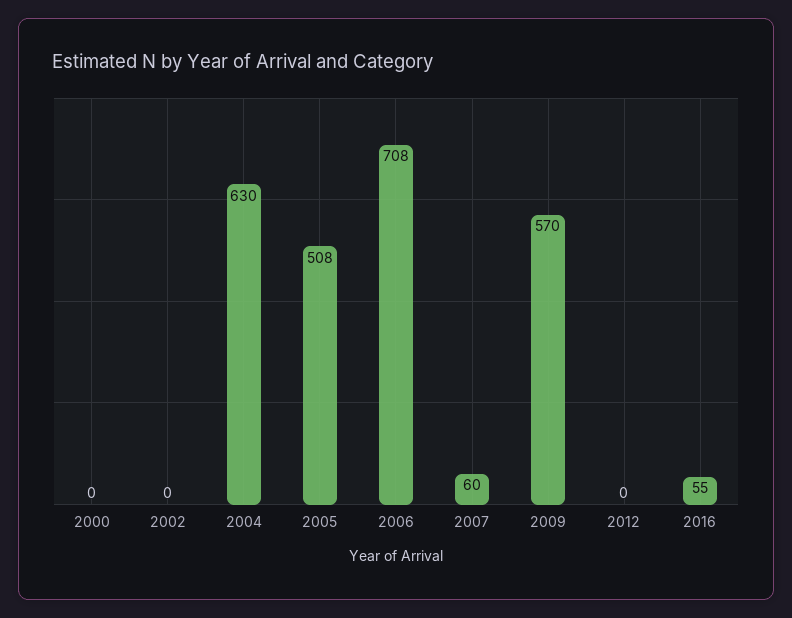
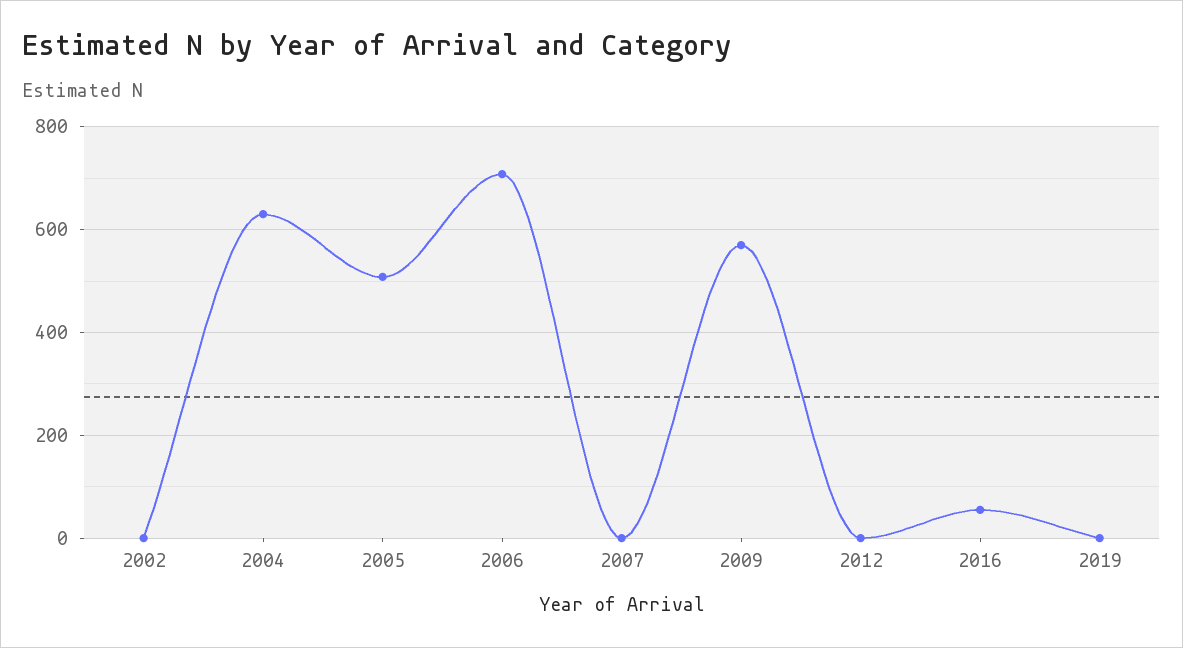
2000: 0 -> none
2007: 60 -> 0
2019: none -> 0

